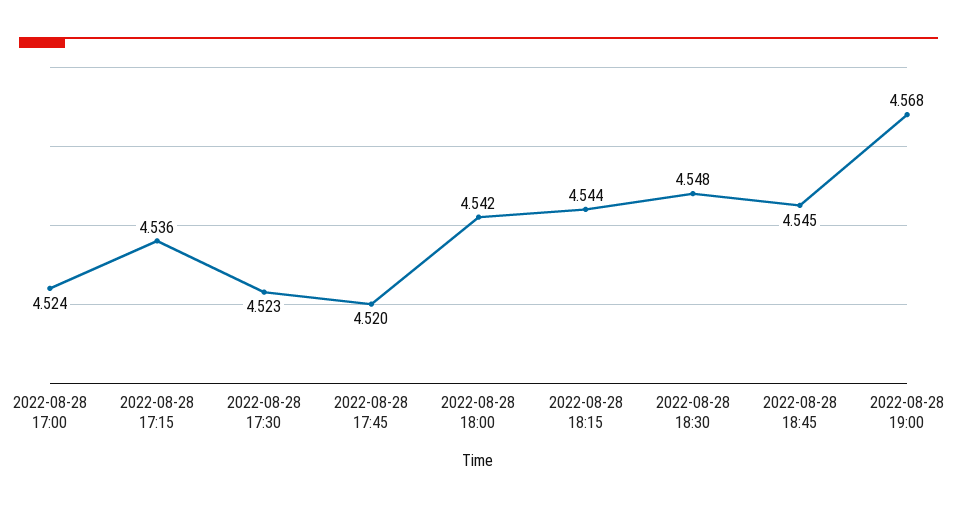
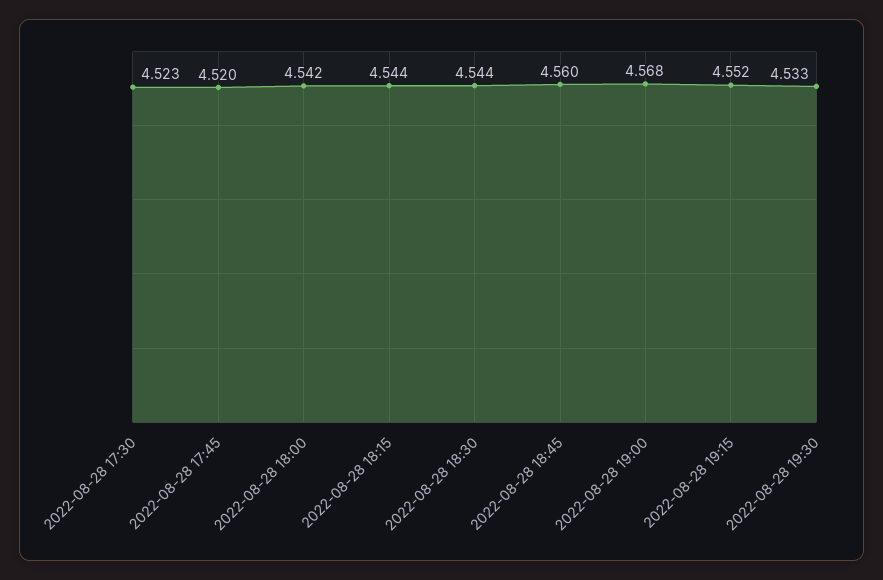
2022-08-28 17:00: 4.524 -> none
2022-08-28 17:15: 4.536 -> none
2022-08-28 18:30: 4.548 -> 4.544
2022-08-28 18:45: 4.545 -> 4.56
2022-08-28 19:15: none -> 4.552
2022-08-28 19:30: none -> 4.533

